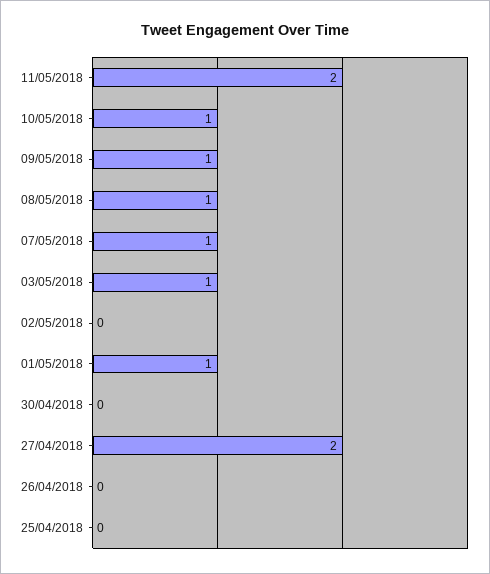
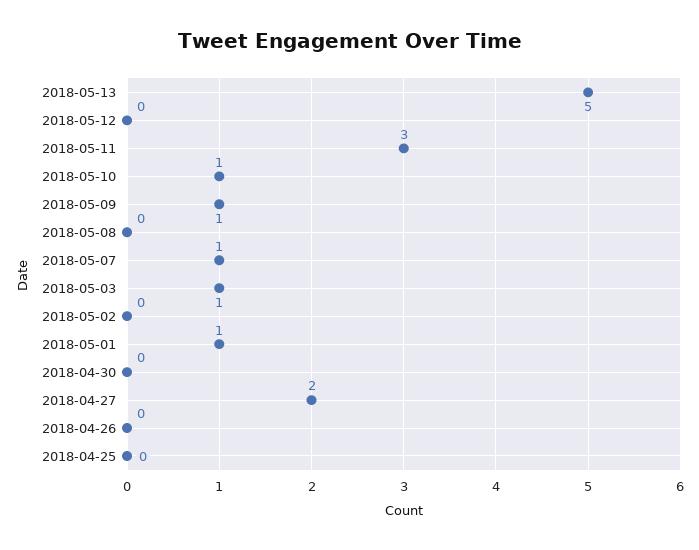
11/05/2018: 2 -> 3
08/05/2018: 1 -> 0
2018-05-13: none -> 5
2018-05-12: none -> 0

